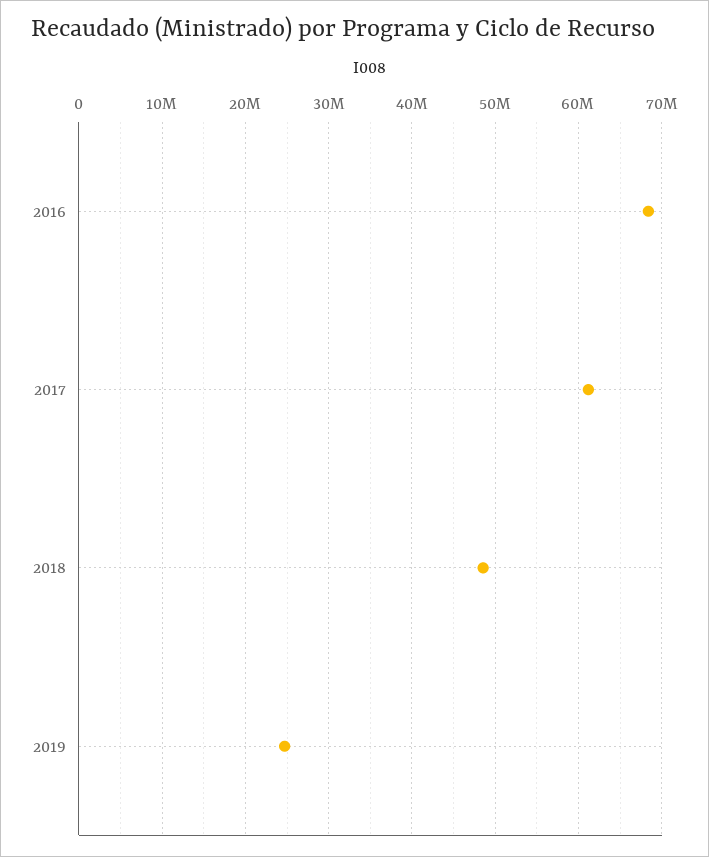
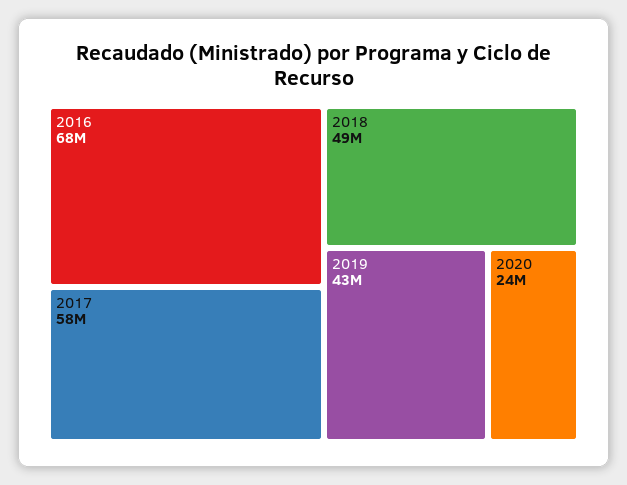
2017: 61000000 -> 58000000
2019: 25000000 -> 43000000
2020: none -> 24000000

